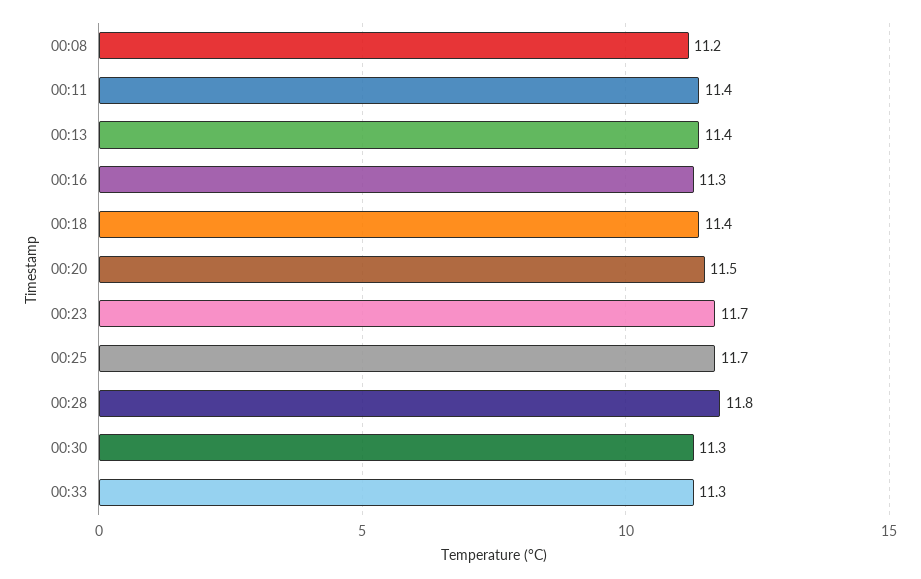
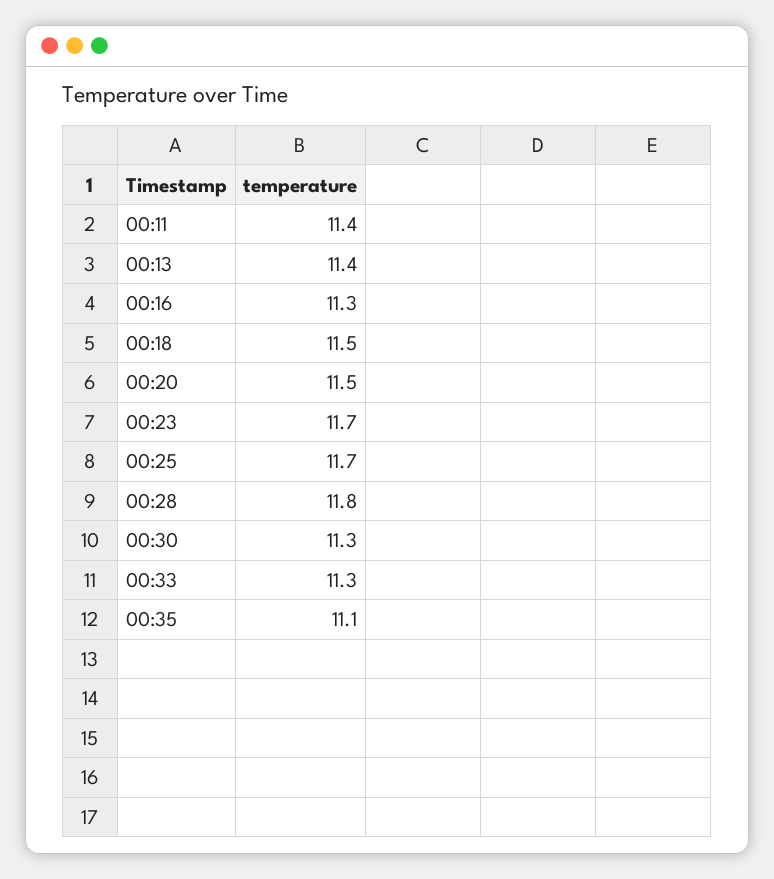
00:08: 11.2 -> none
00:18: 11.4 -> 11.5
00:35: none -> 11.1

